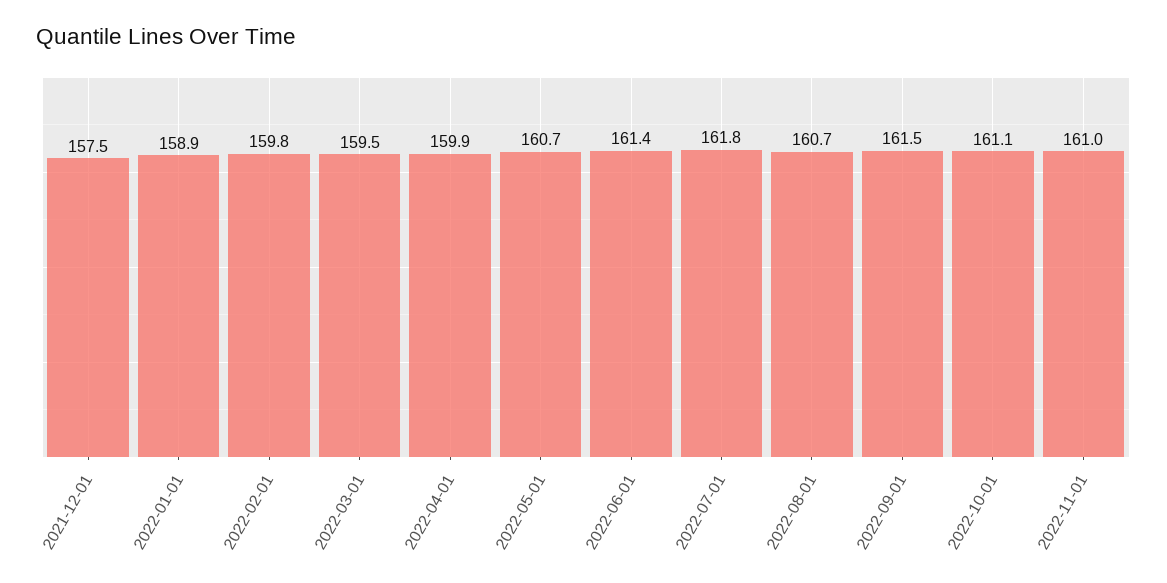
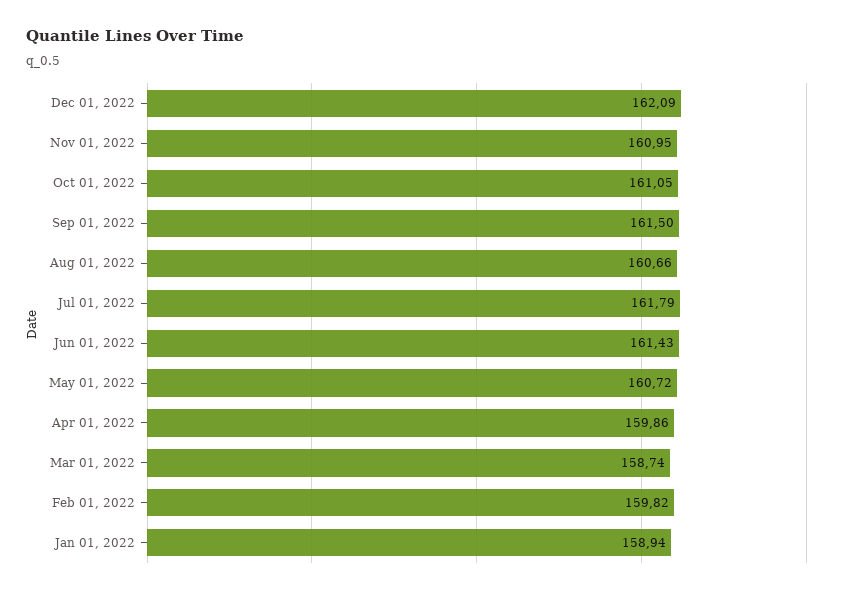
2021-12-01: 157.5 -> none
2022-03-01: 159.5 -> 158.74
Dec 01, 2022: none -> 162.09

